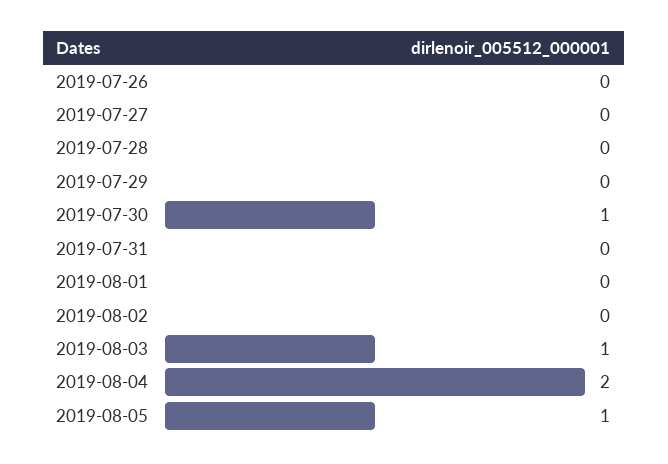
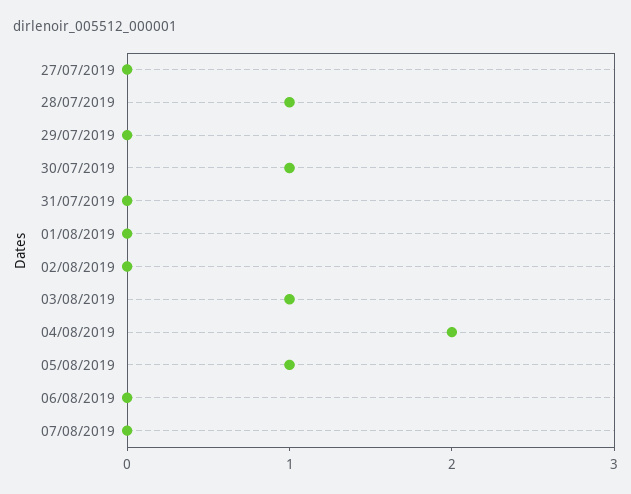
2019-07-26: 0 -> none
2019-07-28: 0 -> 1
06/08/2019: none -> 0
07/08/2019: none -> 0

